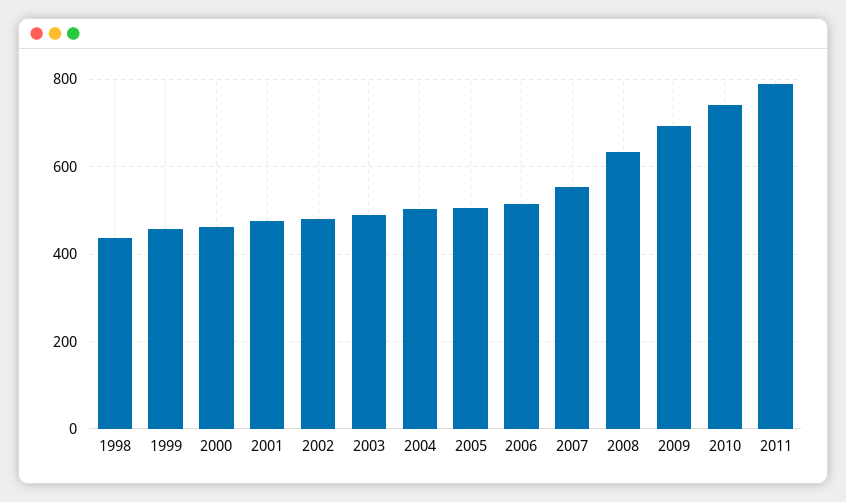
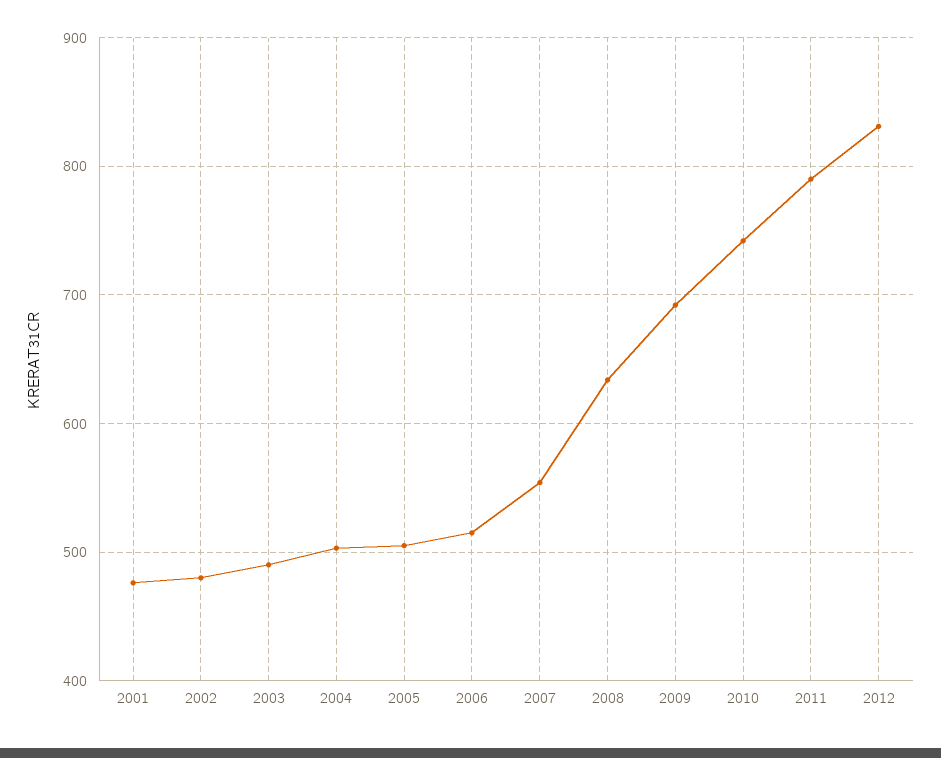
1998: 440 -> none
1999: 460 -> none
2000: 460 -> none
2012: none -> 830

